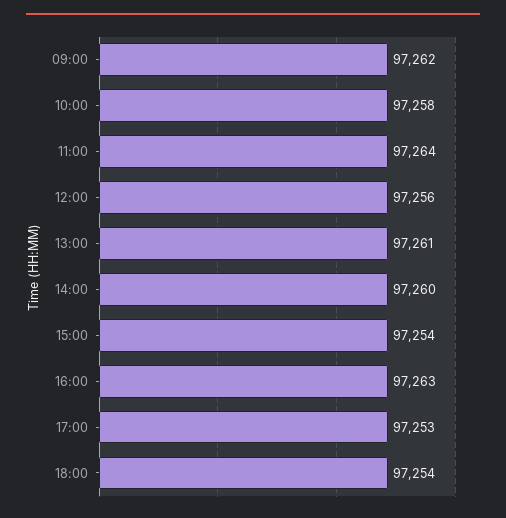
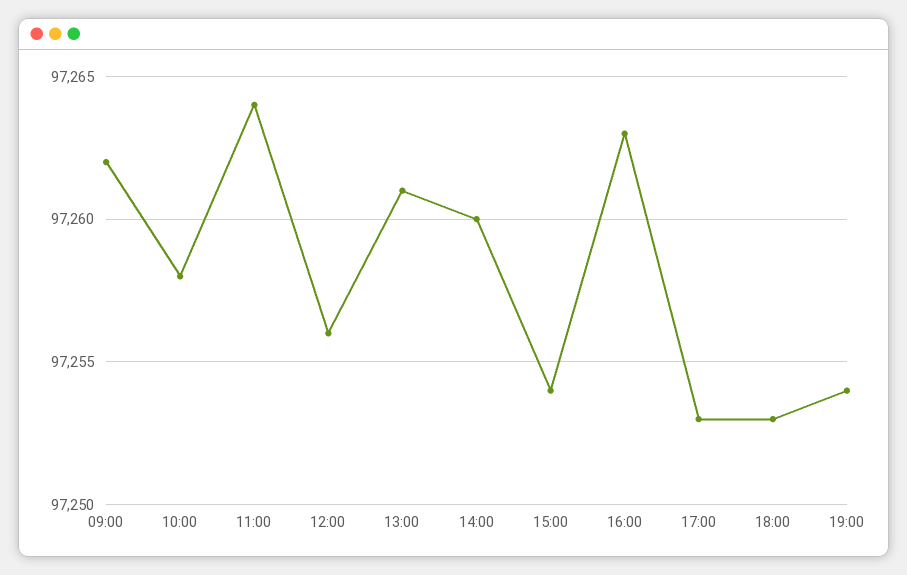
18:00: 97254 -> 97253
19:00: none -> 97254

